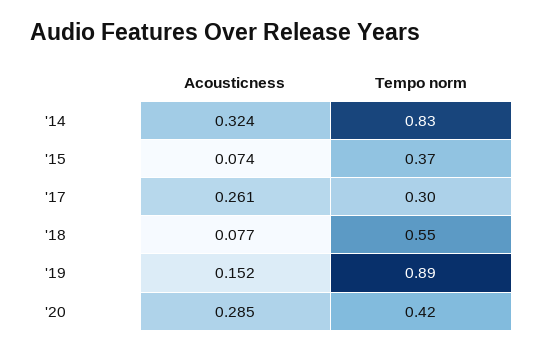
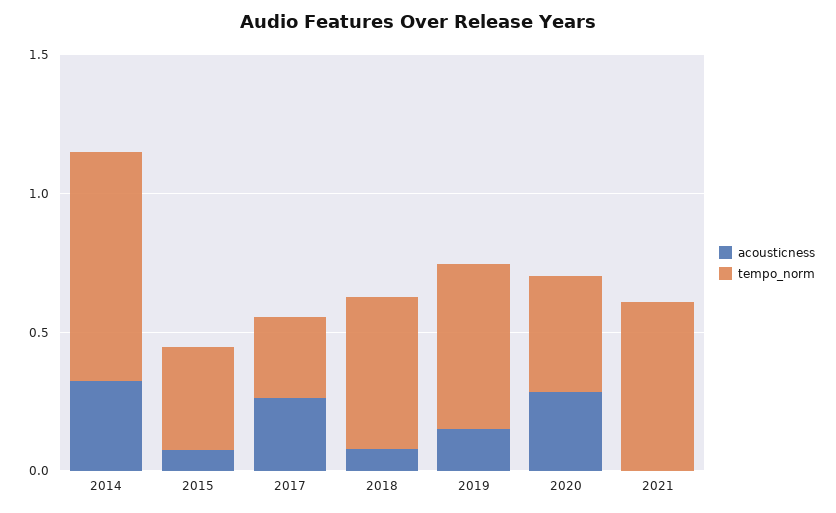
Tempo norm, '19: 0.89 -> 0.6
Acousticness, 2021: none -> 0
Tempo norm, 2021: none -> 0.6

